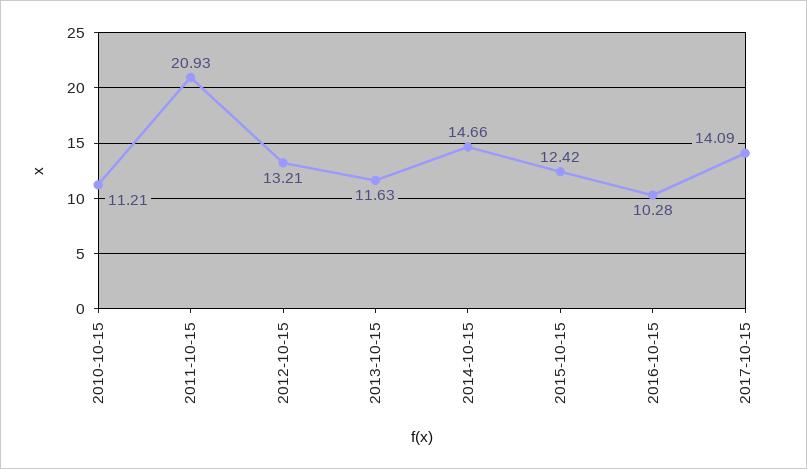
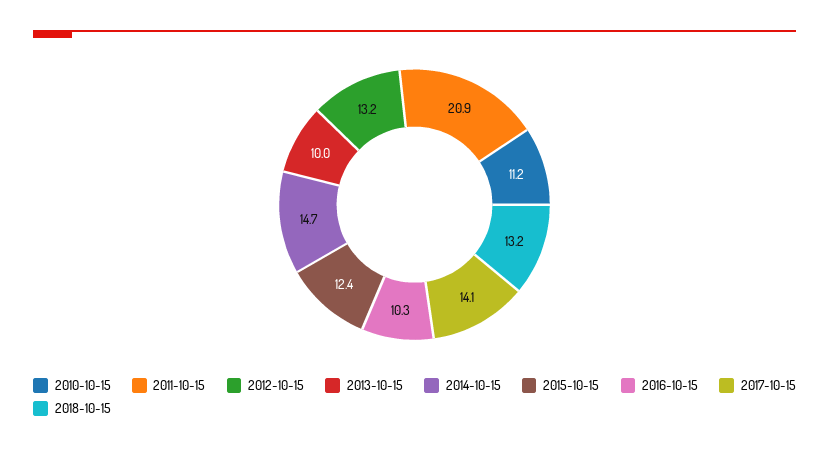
2013-10-15: 11.63 -> 10
2018-10-15: none -> 13.2

